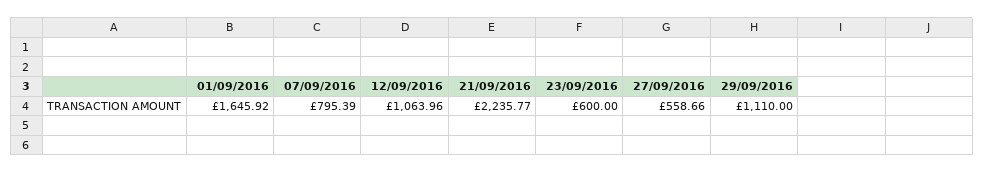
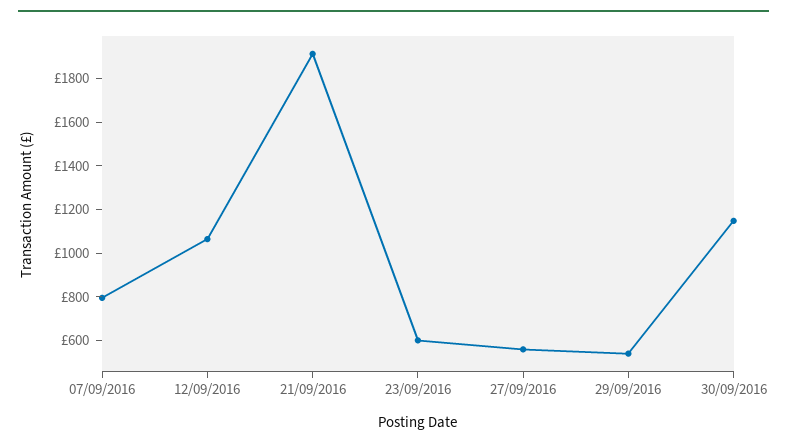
01/09/2016: 1645.92 -> none
21/09/2016: 2235.77 -> 1900
29/09/2016: 1110 -> 550
30/09/2016: none -> 1150

